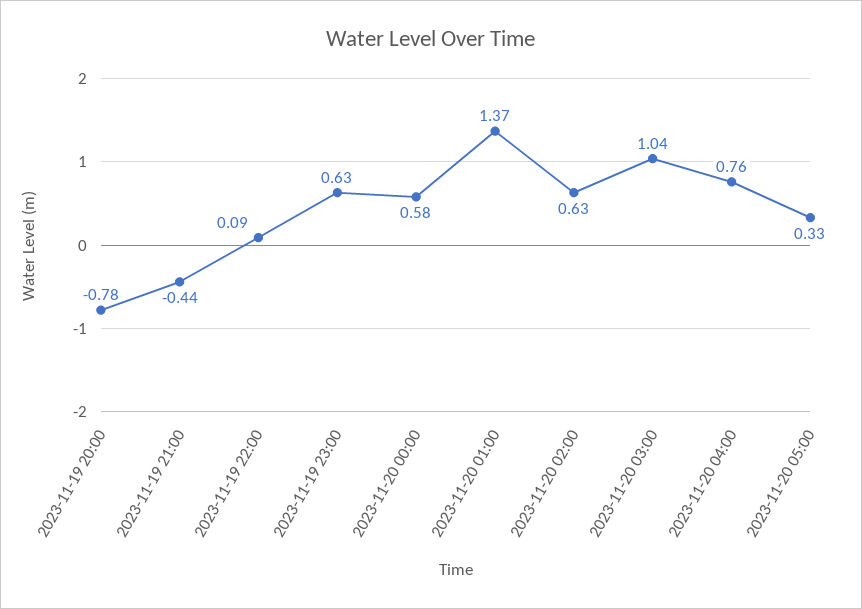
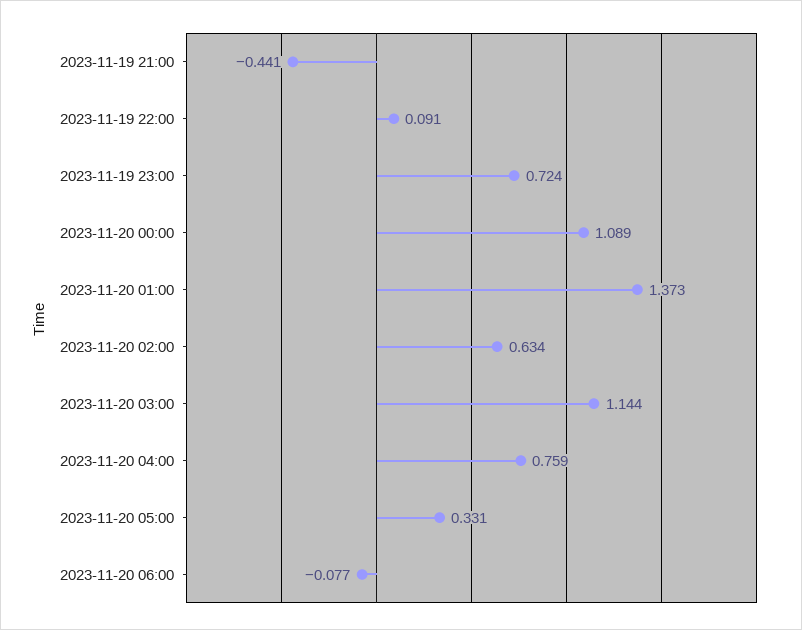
2023-11-19 20:00: -0.78 -> none
2023-11-19 23:00: 0.63 -> 0.724
2023-11-20 00:00: 0.58 -> 1.089
2023-11-20 03:00: 1.04 -> 1.144
2023-11-20 06:00: none -> -0.077

